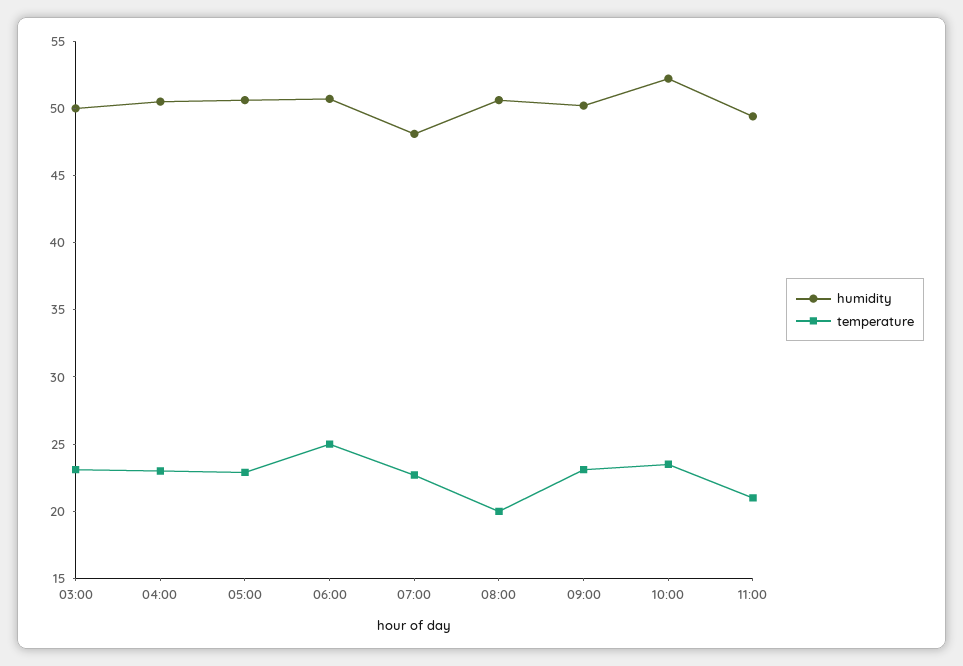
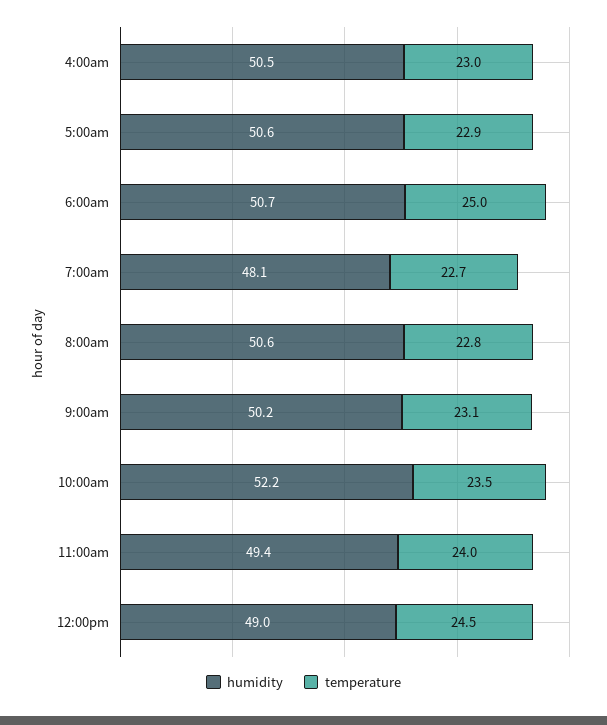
humidity, 03:00: 50 -> none
temperature, 03:00: 23 -> none
temperature, 08:00: 20 -> 22.8
temperature, 11:00: 21 -> 24
humidity, 12:00pm: none -> 49
temperature, 12:00pm: none -> 24.5

